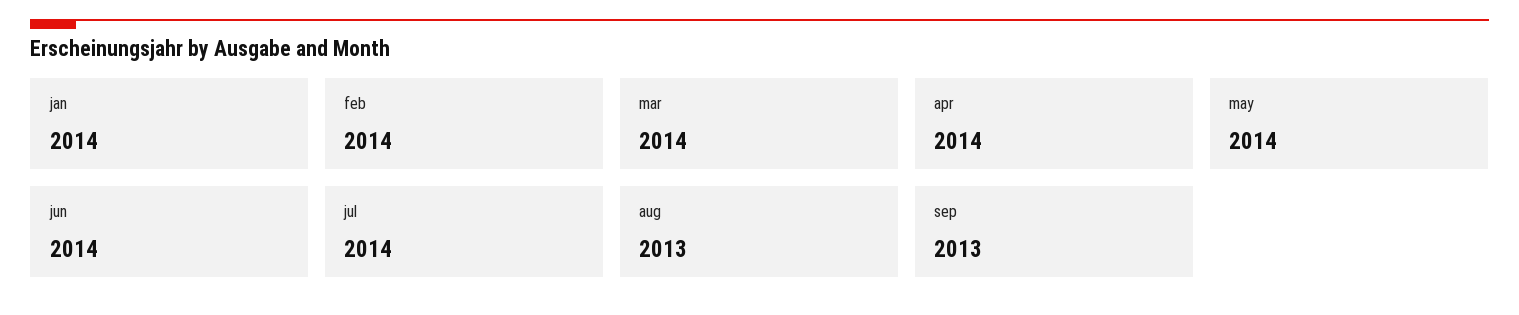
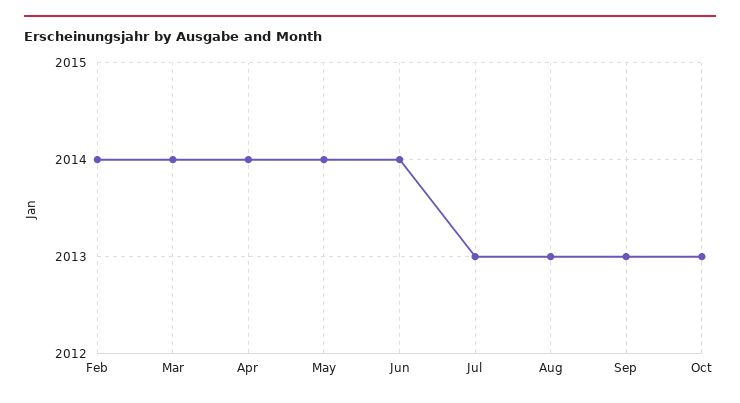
jan: 2014 -> none
jul: 2014 -> 2013
Oct: none -> 2013

